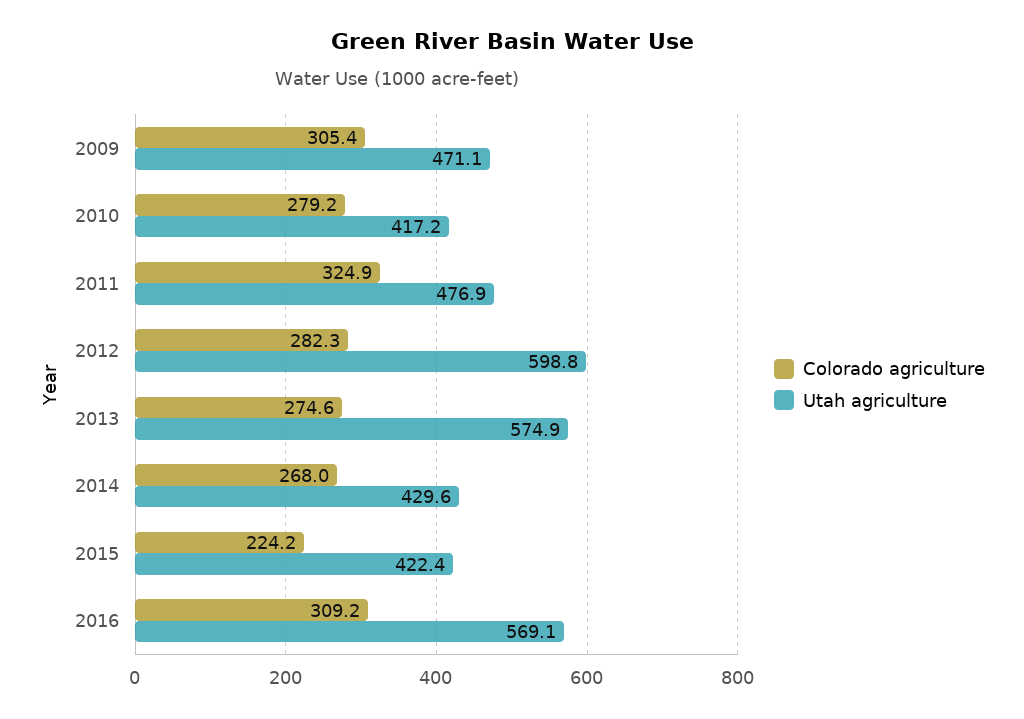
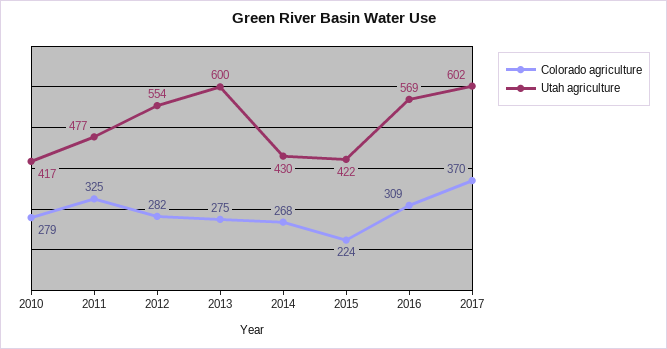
Colorado agriculture, 2009: 305.4 -> none
Utah agriculture, 2009: 471.1 -> none
Utah agriculture, 2012: 598.8 -> 554
Utah agriculture, 2013: 574.9 -> 600
Colorado agriculture, 2017: none -> 370
Utah agriculture, 2017: none -> 602

